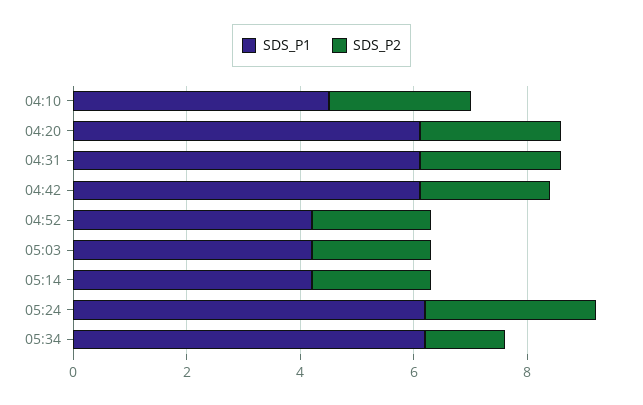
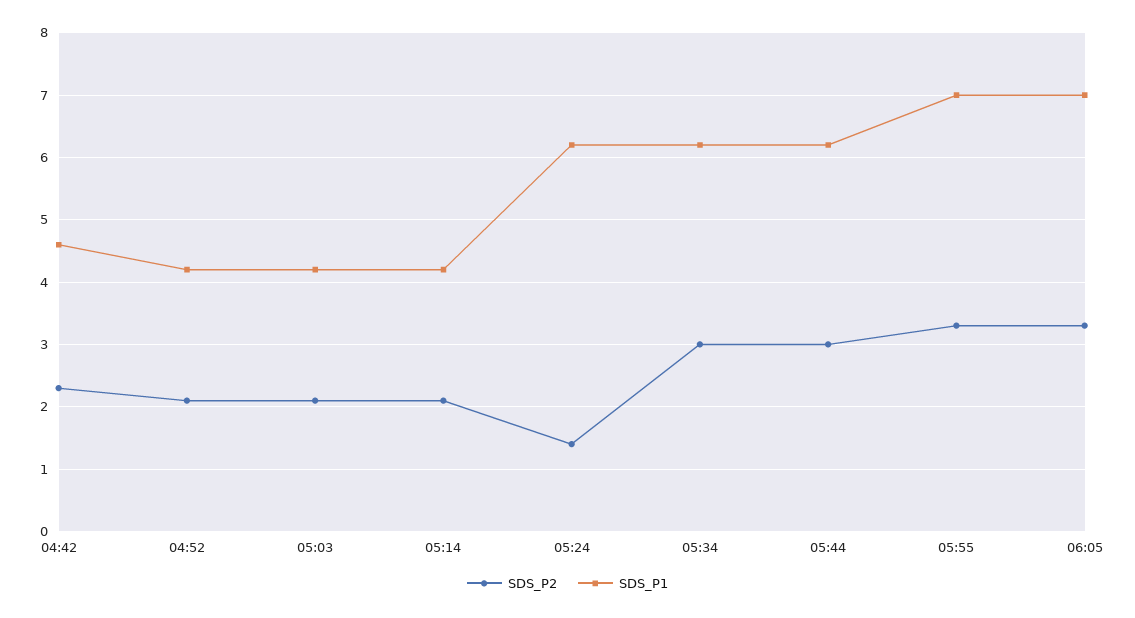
SDS_P1, 04:10: 4.5 -> none
SDS_P2, 04:10: 2.5 -> none
SDS_P1, 04:20: 6 -> none
SDS_P2, 04:20: 2.5 -> none
SDS_P1, 04:31: 6 -> none
SDS_P2, 04:31: 2.5 -> none
SDS_P1, 04:42: 6 -> 4.6
SDS_P2, 05:24: 3 -> 1.4
SDS_P2, 05:34: 1.5 -> 3
SDS_P2, 05:44: none -> 3
SDS_P1, 05:44: none -> 6.2
SDS_P2, 05:55: none -> 3.3
SDS_P1, 05:55: none -> 7
SDS_P2, 06:05: none -> 3.3
SDS_P1, 06:05: none -> 7

